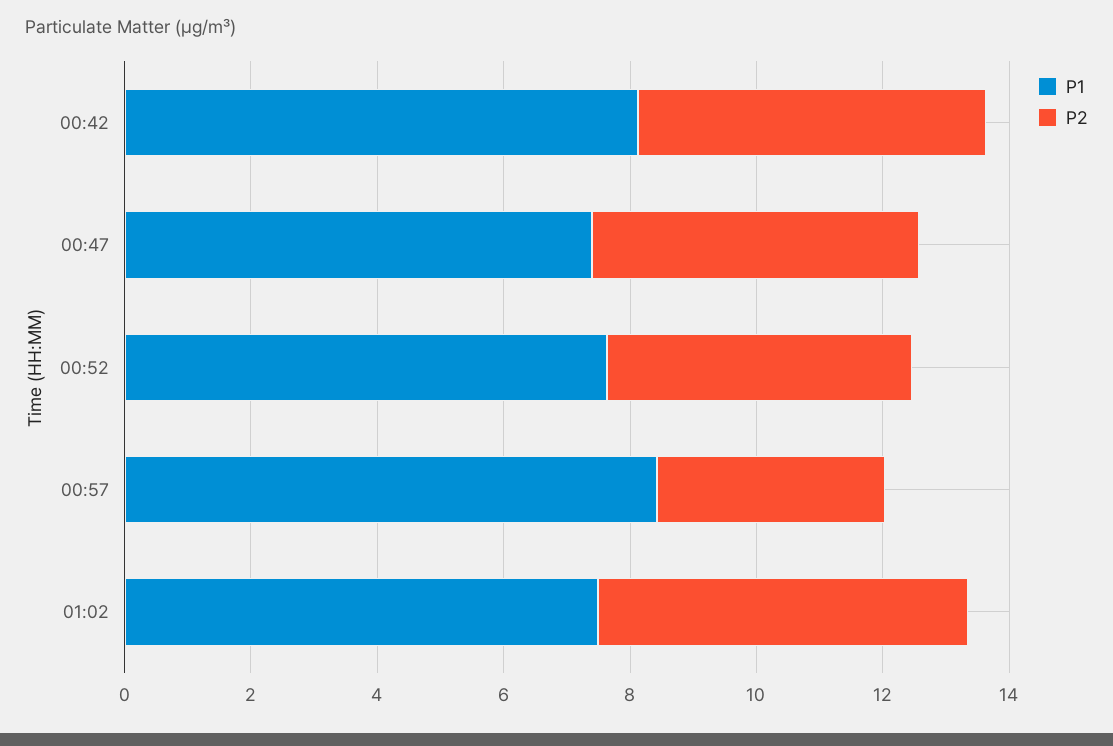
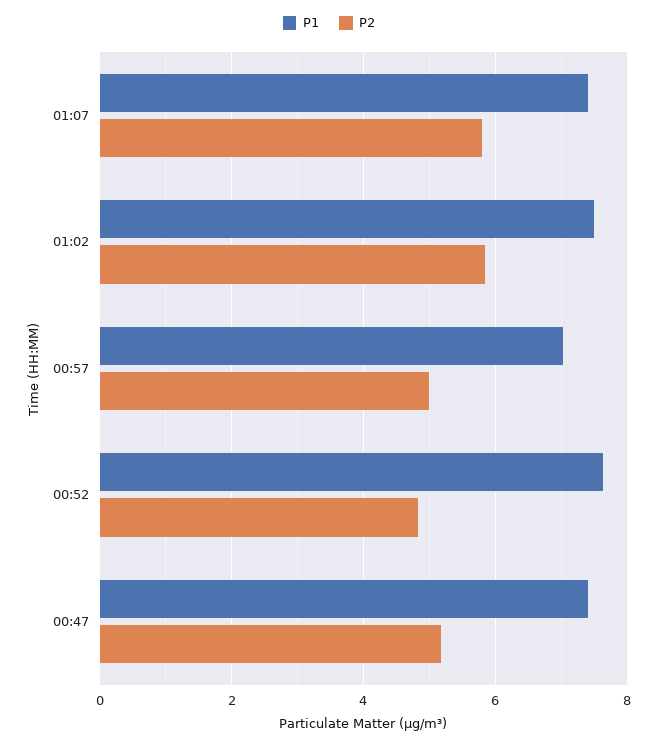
P1, 00:42: 8 -> none
P2, 00:42: 5.5 -> none
P1, 00:57: 8.5 -> 7
P2, 00:57: 3.5 -> 5
P1, 01:07: none -> 7.4
P2, 01:07: none -> 5.8

